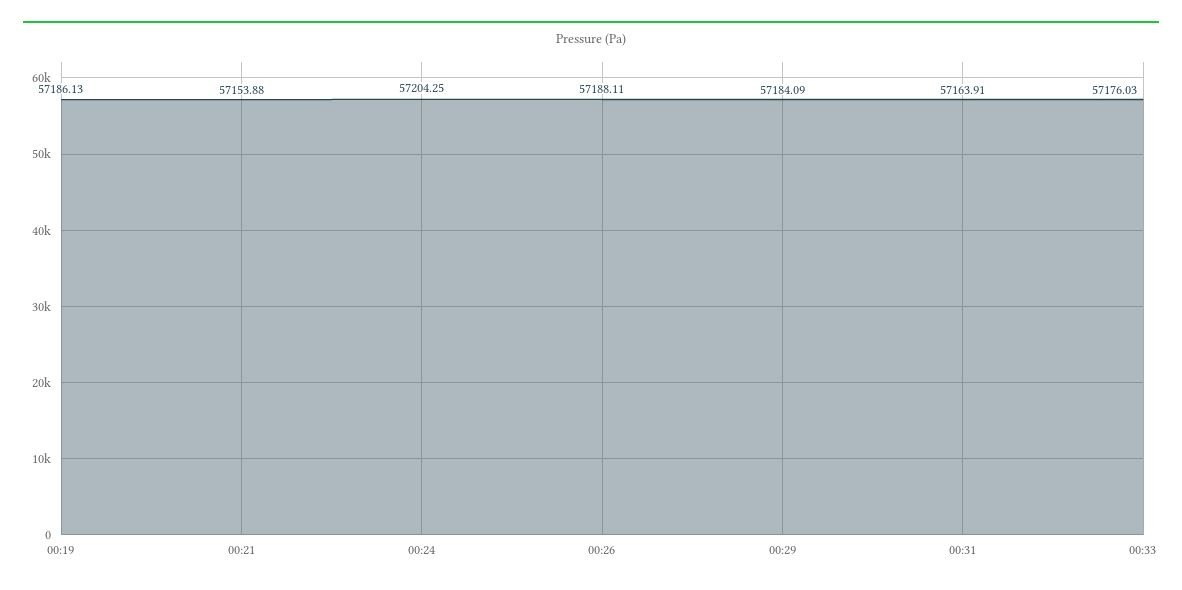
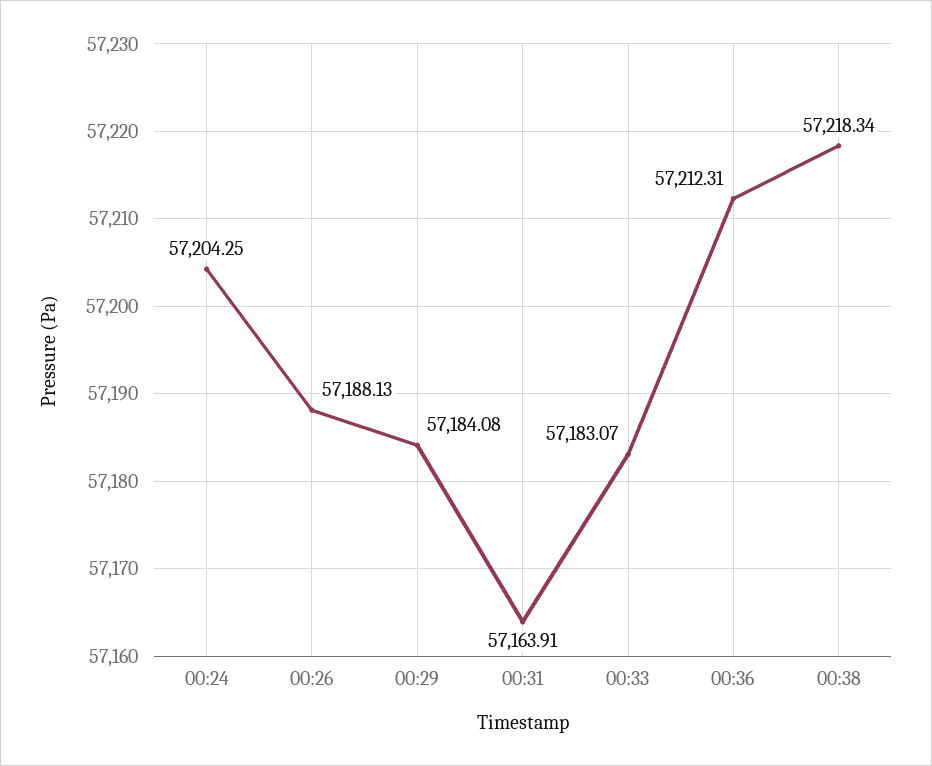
00:19: 57186.13 -> none
00:21: 57153.88 -> none
00:26: 57188.11 -> 57188.13
00:29: 57184.09 -> 57184.08
00:33: 57176.03 -> 57183.07
00:36: none -> 57212.31
00:38: none -> 57218.34

